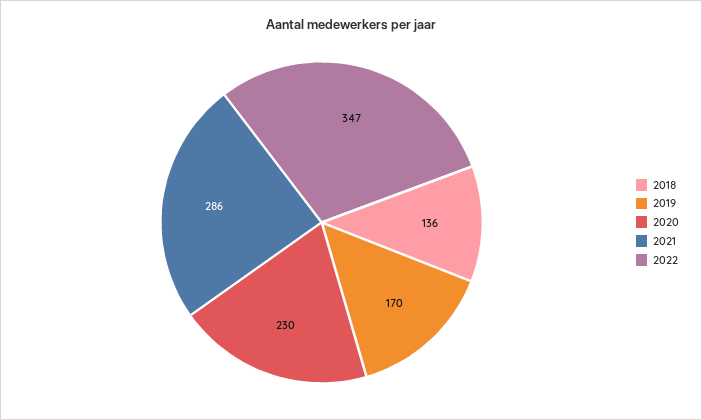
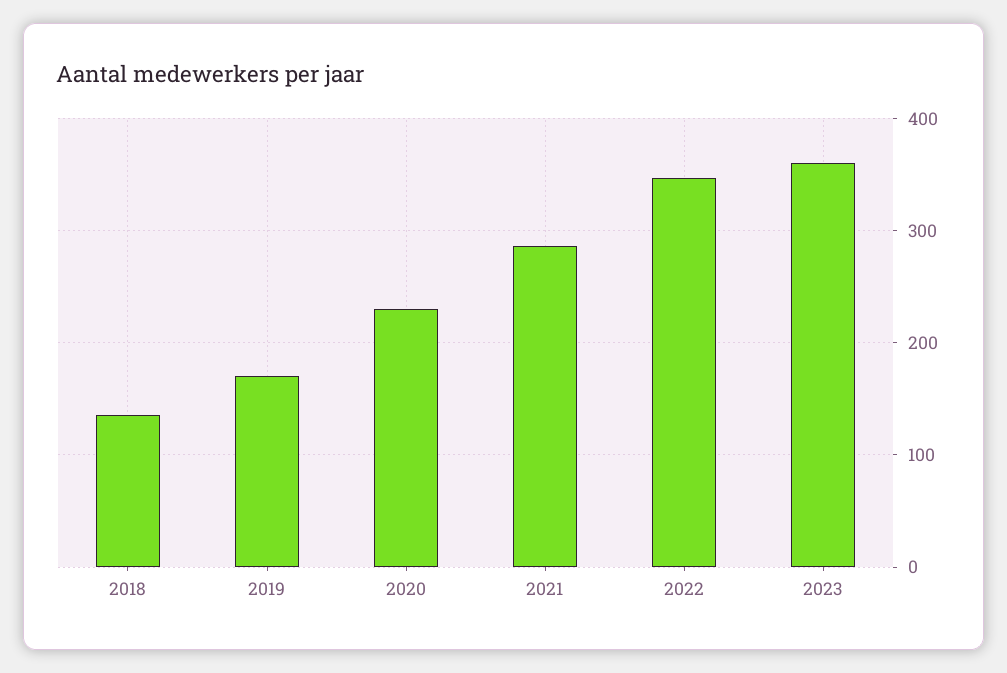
2023: none -> 360

